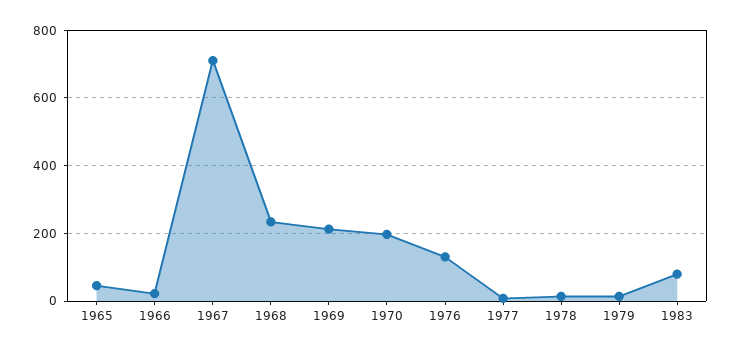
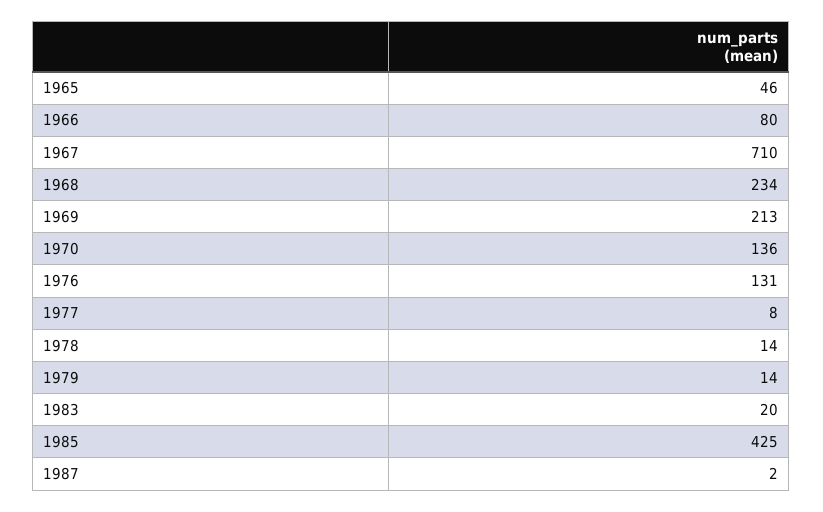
1966: 20 -> 80
1970: 200 -> 136
1983: 80 -> 20
1985: none -> 425
1987: none -> 2

